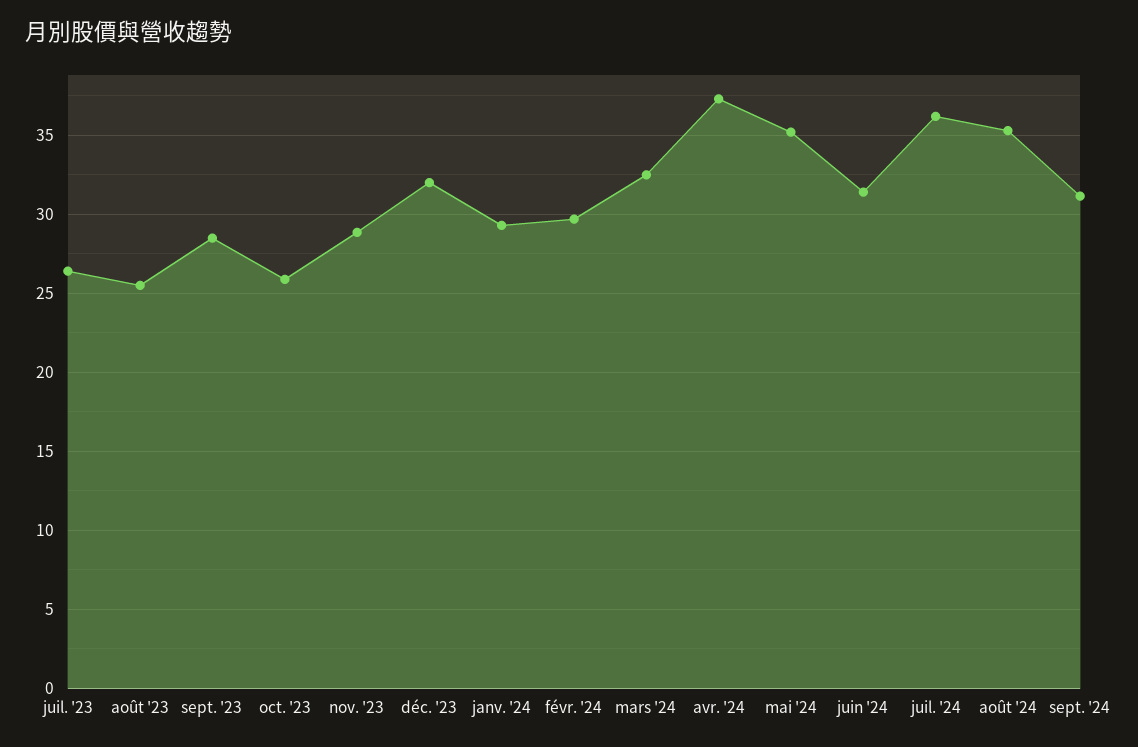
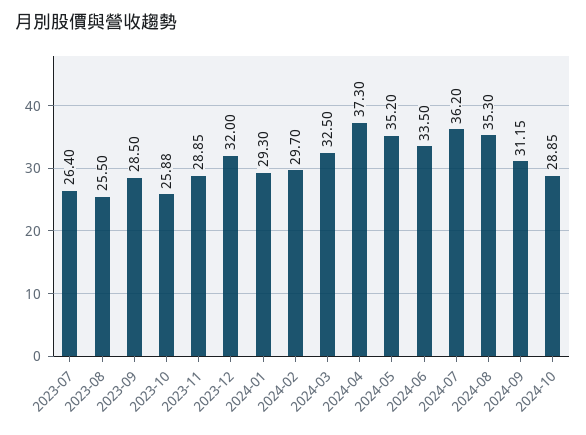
juin '24: 31.5 -> 33.5
2024-10: none -> 28.85

